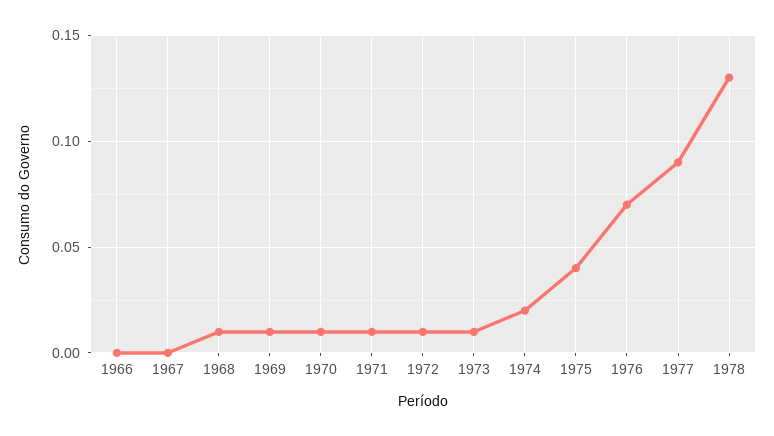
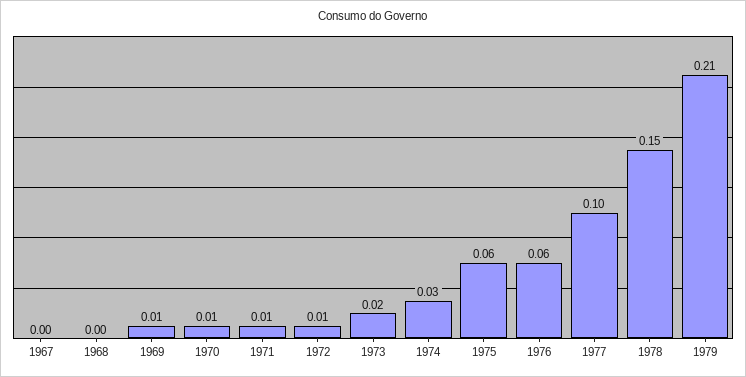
1966: 0 -> none
1968: 0.01 -> 0
1973: 0.01 -> 0.02
1974: 0.02 -> 0.03
1975: 0.04 -> 0.06
1976: 0.07 -> 0.06
1977: 0.09 -> 0.1
1978: 0.13 -> 0.15
1979: none -> 0.21

